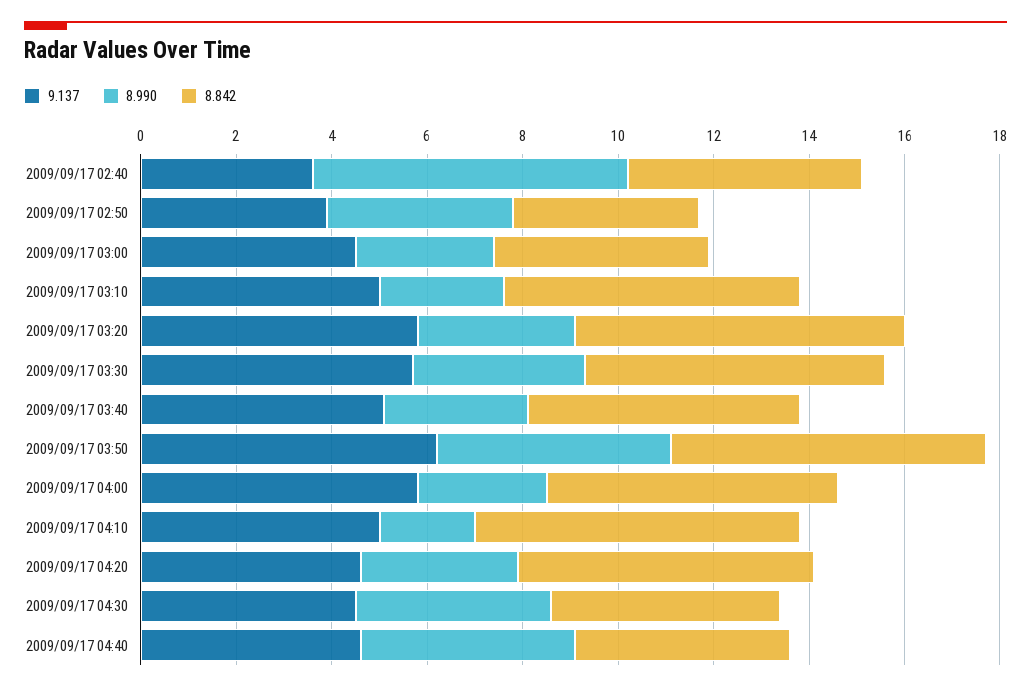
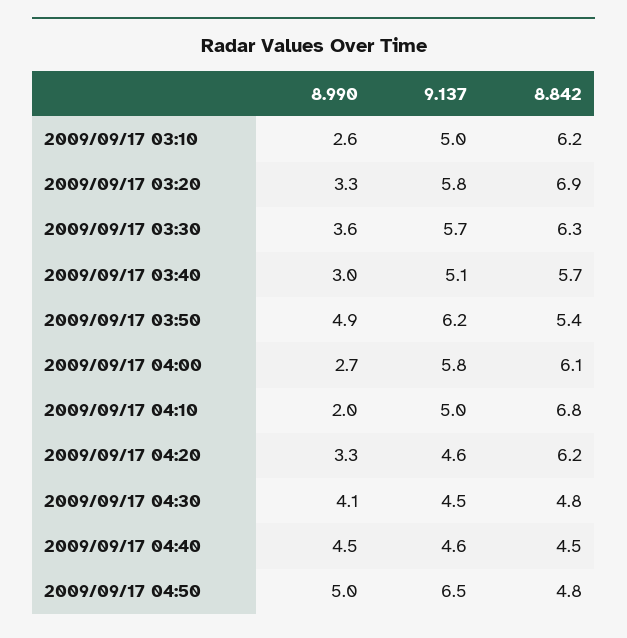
9.137, 2009/09/17 02:40: 3.5 -> none
8.990, 2009/09/17 02:40: 6.5 -> none
8.842, 2009/09/17 02:40: 5 -> none
9.137, 2009/09/17 02:50: 4 -> none
8.990, 2009/09/17 02:50: 4 -> none
8.842, 2009/09/17 02:50: 4 -> none
9.137, 2009/09/17 03:00: 4.5 -> none
8.990, 2009/09/17 03:00: 3 -> none
8.842, 2009/09/17 03:00: 4.5 -> none
8.842, 2009/09/17 03:50: 6.5 -> 5.4
8.990, 2009/09/17 04:50: none -> 5
9.137, 2009/09/17 04:50: none -> 6.5
8.842, 2009/09/17 04:50: none -> 4.8

